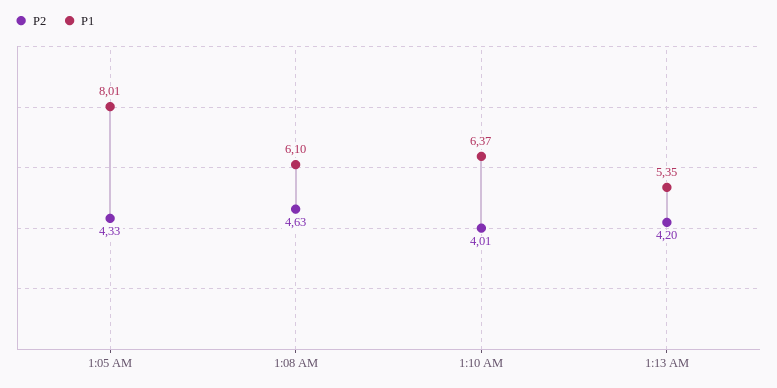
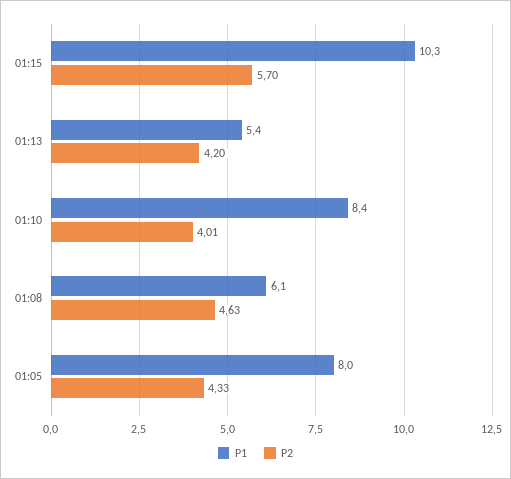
P1, 1:10 AM: 6.37 -> 8.4
P1, 01:15: none -> 10.3
P2, 01:15: none -> 5.7

